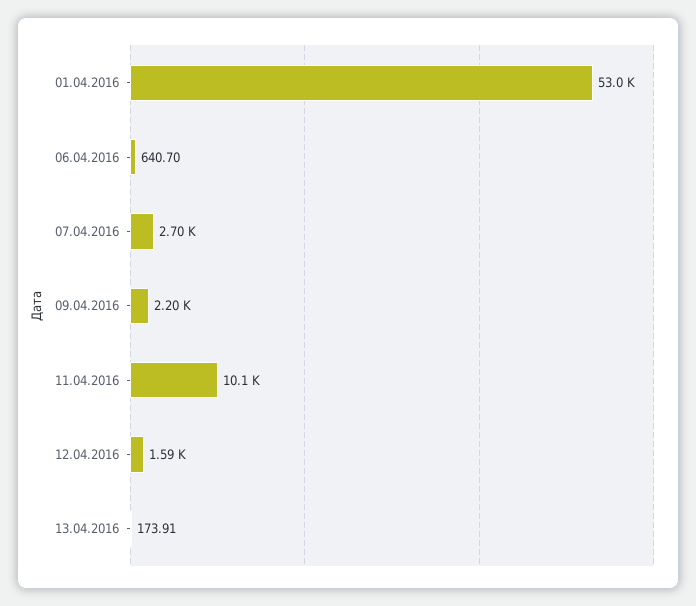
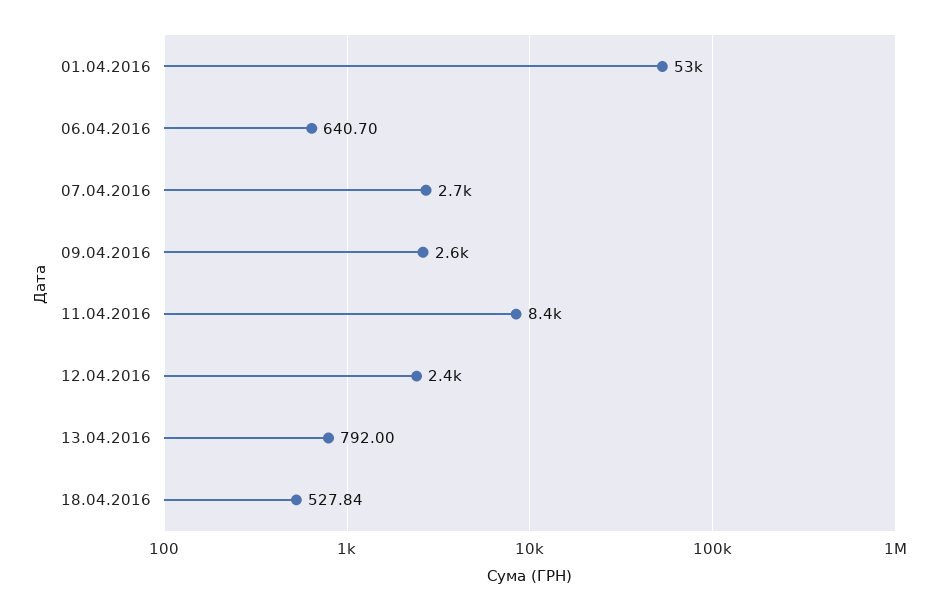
09.04.2016: 2200 -> 2600
11.04.2016: 10100 -> 8400
12.04.2016: 1590 -> 2400
13.04.2016: 173.91 -> 792
18.04.2016: none -> 527.84

